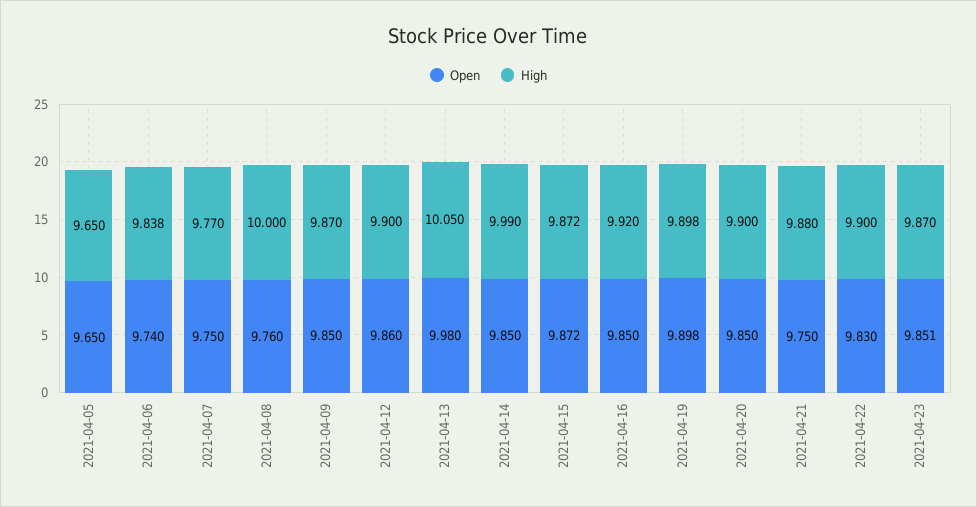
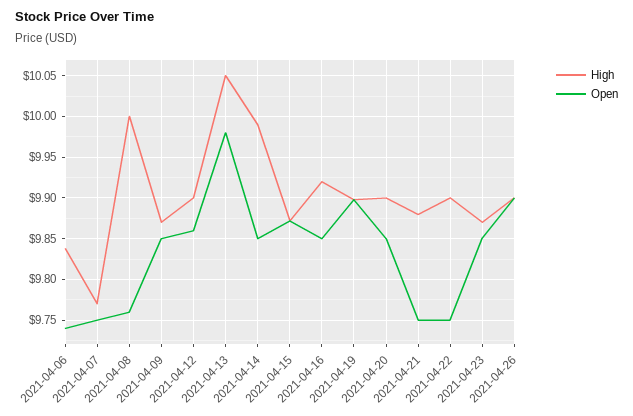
Open, 2021-04-05: 9.65 -> none
High, 2021-04-05: 9.65 -> none
Open, 2021-04-22: 9.83 -> 9.75
High, 2021-04-26: none -> 9.9
Open, 2021-04-26: none -> 9.9

